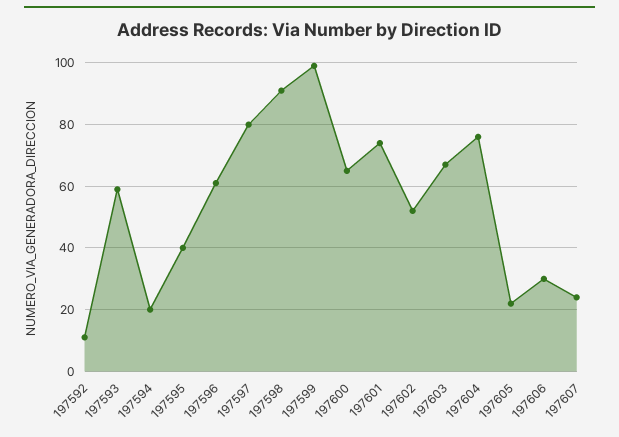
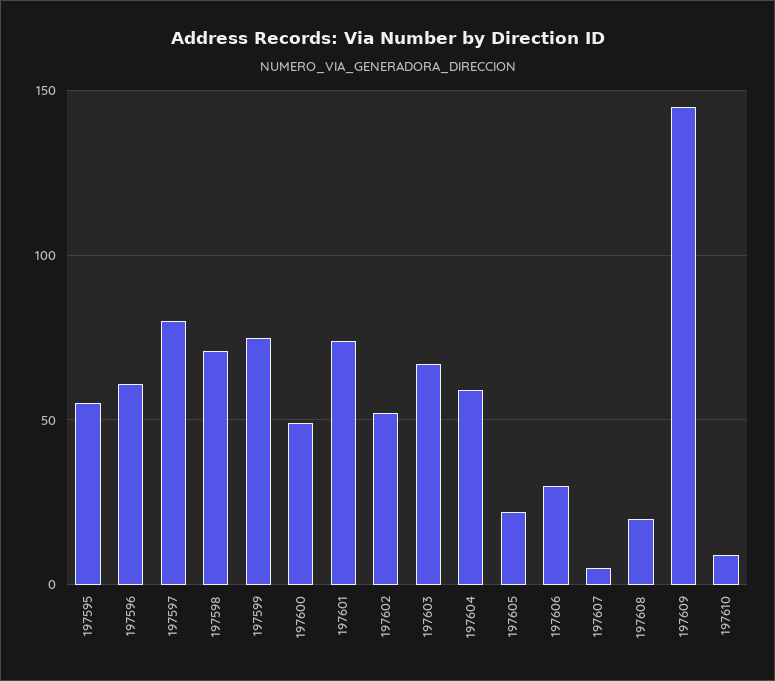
197592: 10 -> none
197593: 60 -> none
197594: 20 -> none
197595: 40 -> 55
197598: 90 -> 70
197599: 100 -> 75
197600: 65 -> 50
197604: 75 -> 60
197607: 25 -> 5
197608: none -> 20
197609: none -> 145
197610: none -> 10

